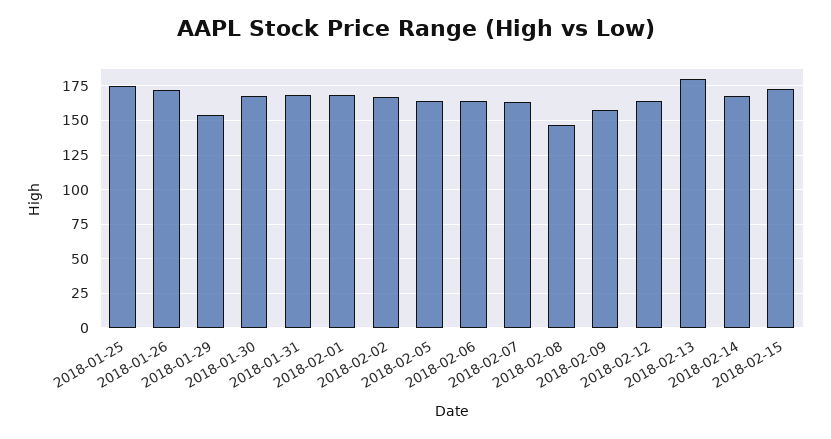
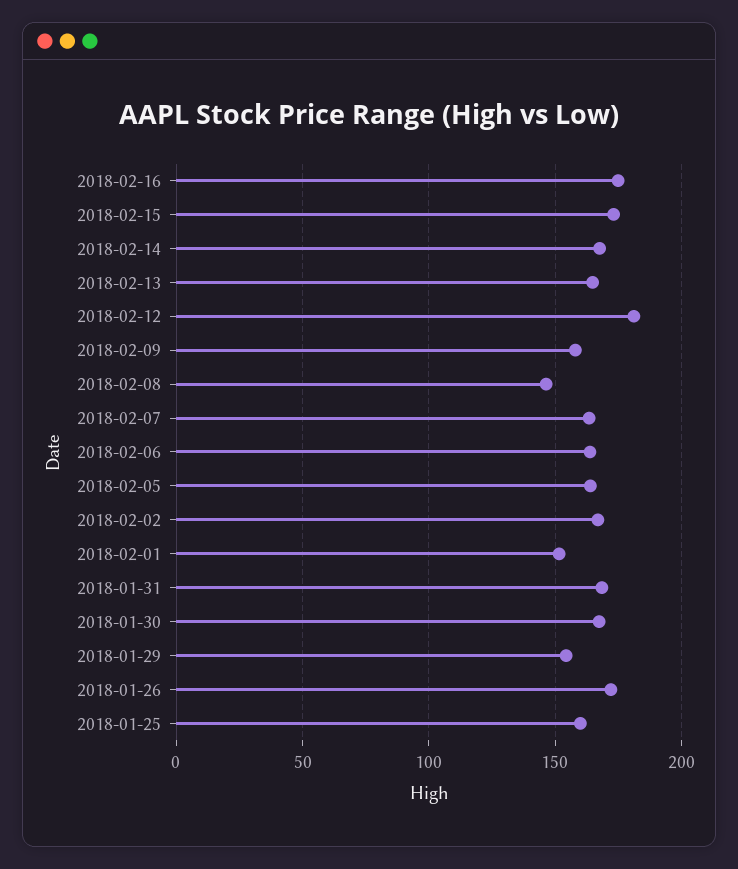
2018-01-25: 175 -> 160
2018-02-01: 170 -> 150
2018-02-12: 165 -> 180
2018-02-13: 180 -> 165
2018-02-16: none -> 175

